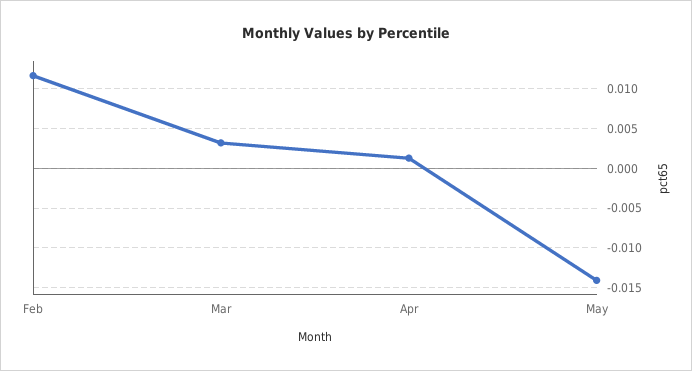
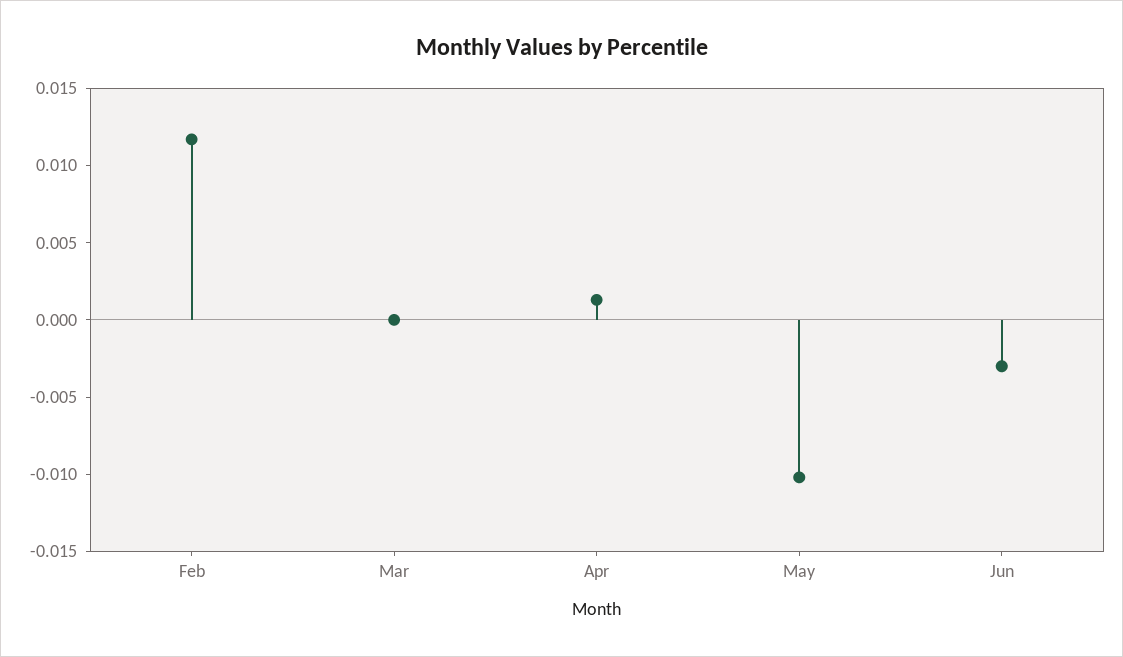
Mar: 0.003 -> 0
May: -0.014 -> -0.01
Jun: none -> -0.003

